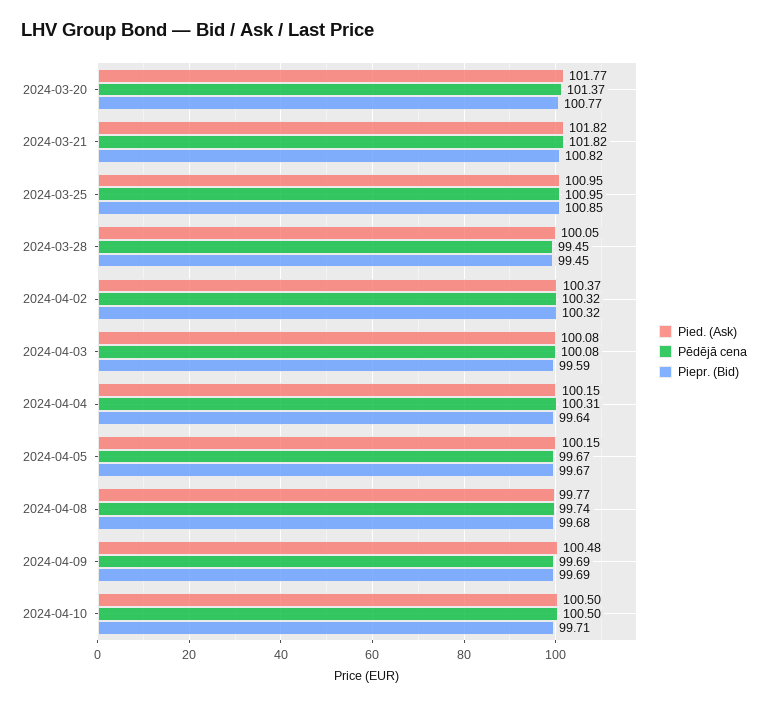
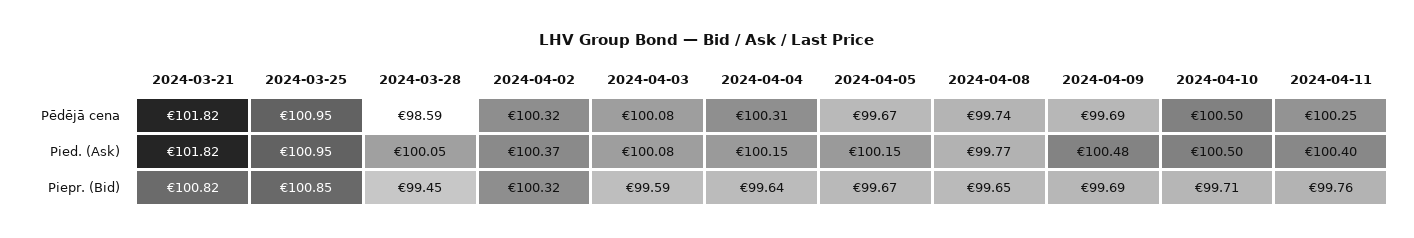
Pied. (Ask), 2024-03-20: 101.77 -> none
Pēdējā cena, 2024-03-20: 101.37 -> none
Piepr. (Bid), 2024-03-20: 100.77 -> none
Pēdējā cena, 2024-03-28: 99.45 -> 98.59
Piepr. (Bid), 2024-04-08: 99.68 -> 99.65
Pēdējā cena, 2024-04-11: none -> 100.25
Pied. (Ask), 2024-04-11: none -> 100.4
Piepr. (Bid), 2024-04-11: none -> 99.76

